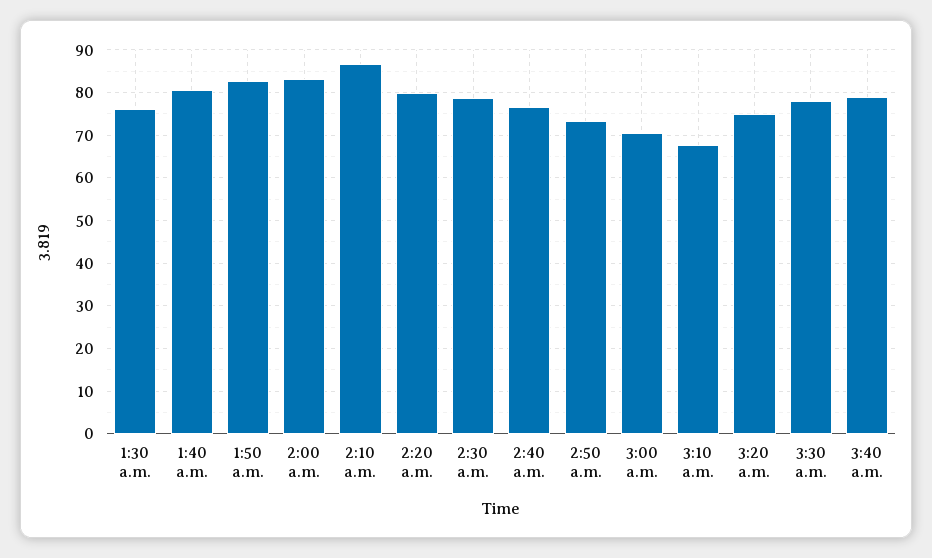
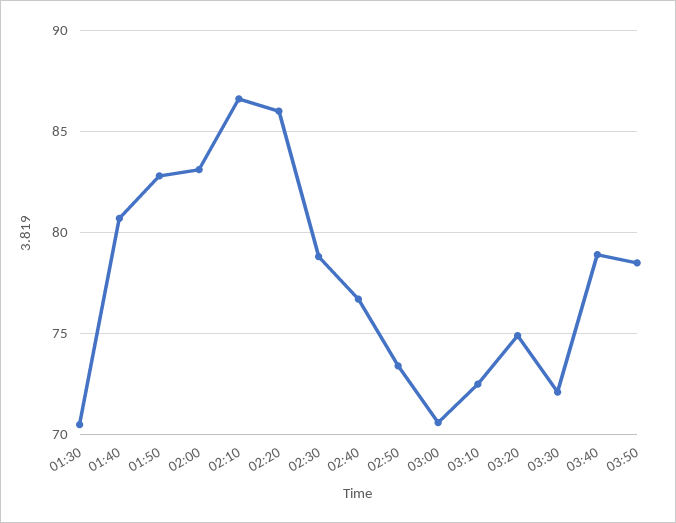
1:30 a.m.: 76 -> 70.5
2:20 a.m.: 80 -> 86
3:10 a.m.: 68 -> 72.5
3:30 a.m.: 78 -> 72
03:50: none -> 78.5

